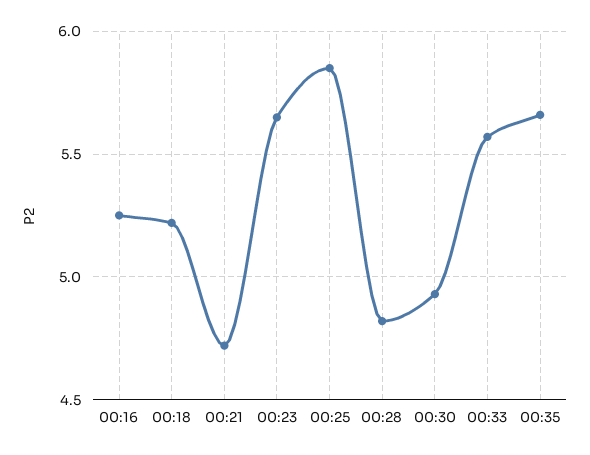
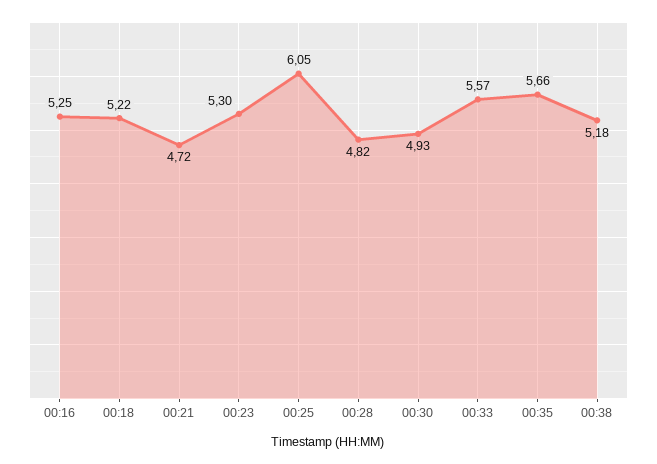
00:23: 5.65 -> 5.3
00:25: 5.85 -> 6.05
00:38: none -> 5.18

